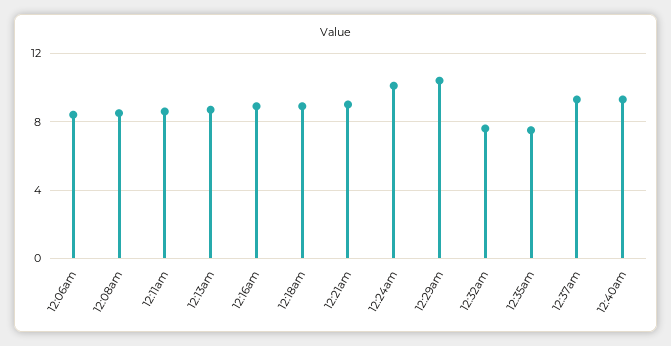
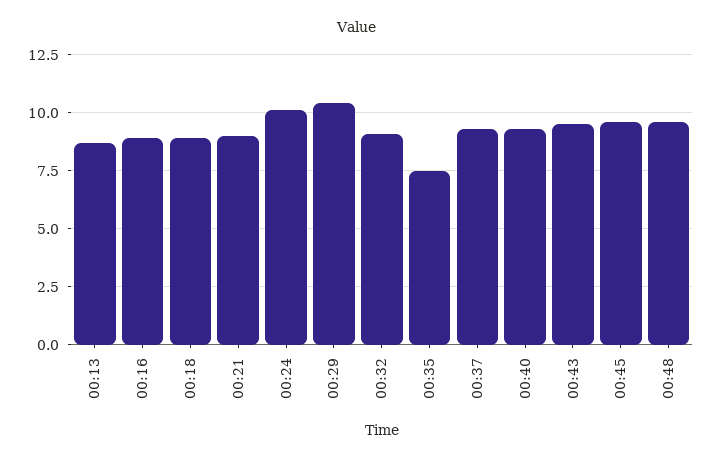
12:06am: 8.5 -> none
12:08am: 8.5 -> none
12:11am: 8.5 -> none
12:32am: 7.5 -> 9
00:43: none -> 9.5
00:45: none -> 9.5
00:48: none -> 9.5

